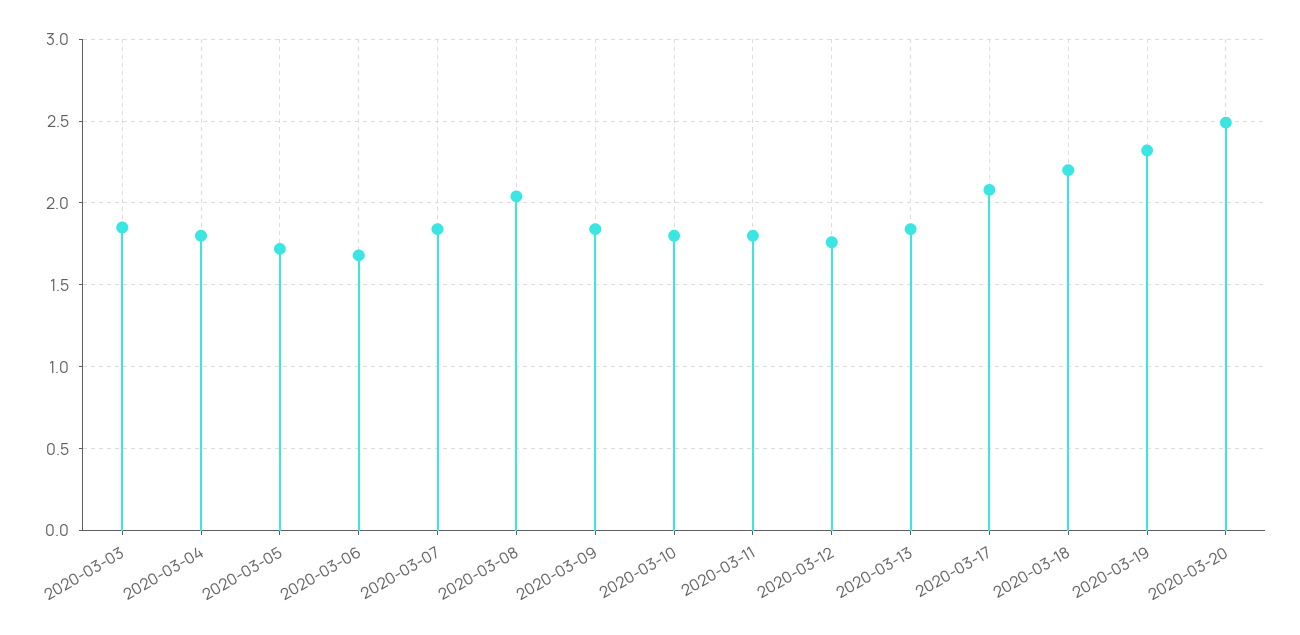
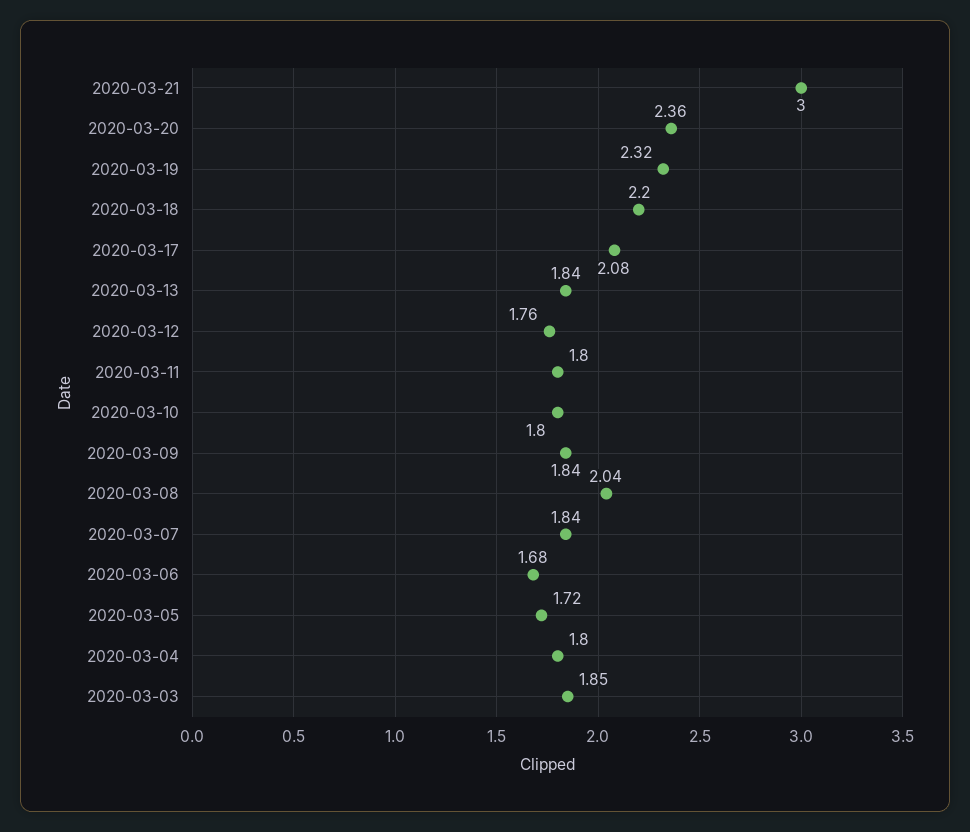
2020-03-20: 2.5 -> 2.36
2020-03-21: none -> 3

